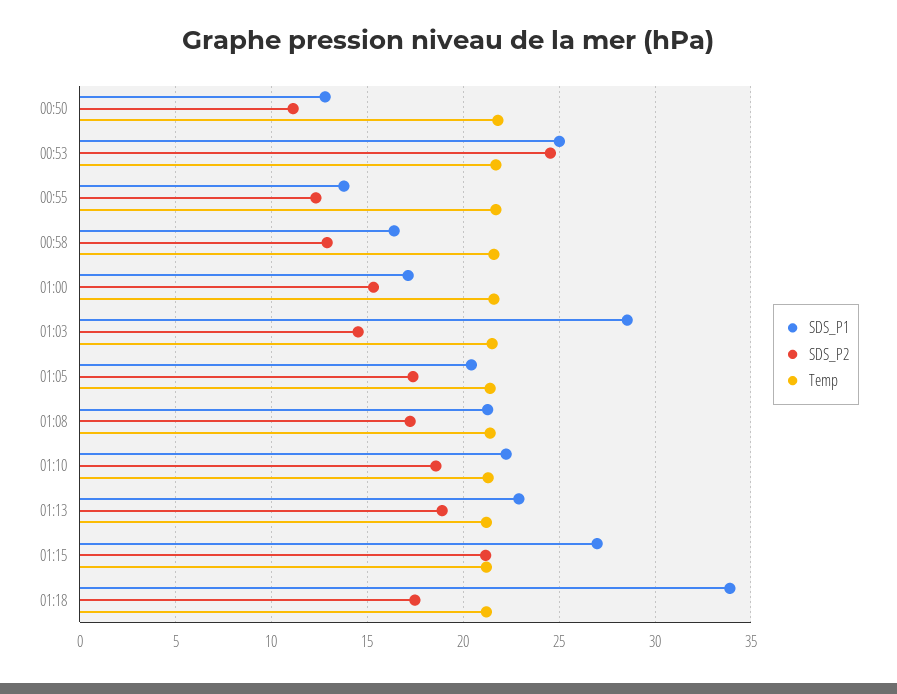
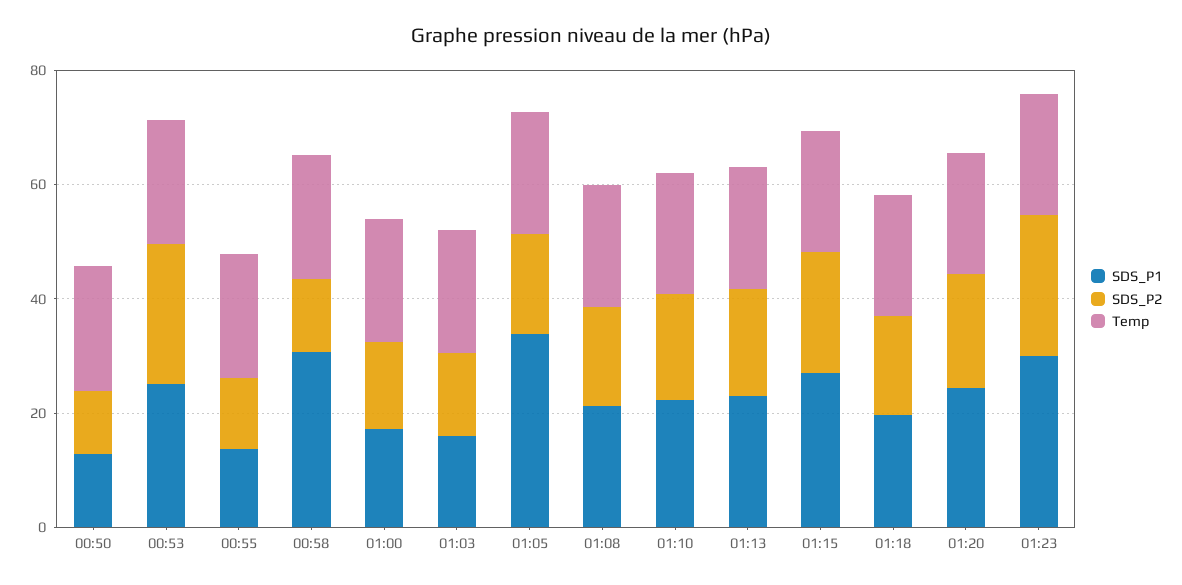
SDS_P1, 00:58: 16.5 -> 30
SDS_P1, 01:03: 28.5 -> 15
SDS_P1, 01:05: 20.5 -> 35
SDS_P1, 01:18: 34 -> 20
SDS_P1, 01:20: none -> 25
SDS_P2, 01:20: none -> 20
Temp, 01:20: none -> 20
SDS_P1, 01:23: none -> 30
SDS_P2, 01:23: none -> 25
Temp, 01:23: none -> 20

